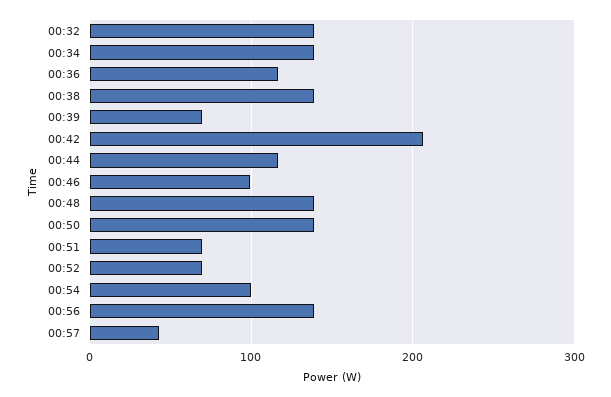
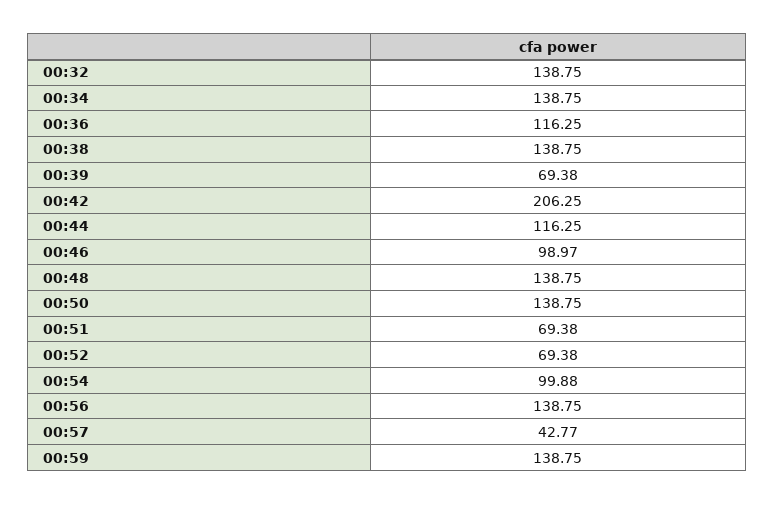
00:59: none -> 138.75

